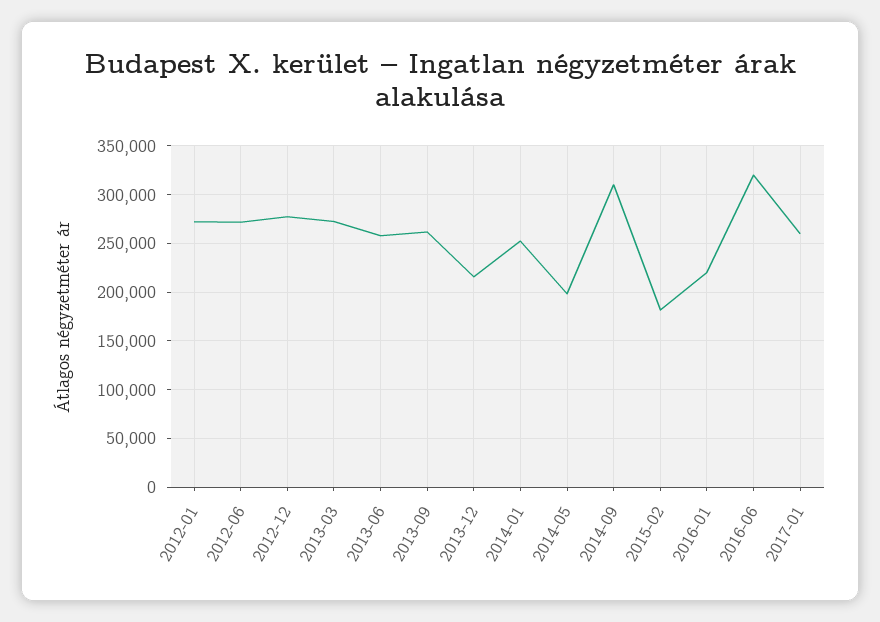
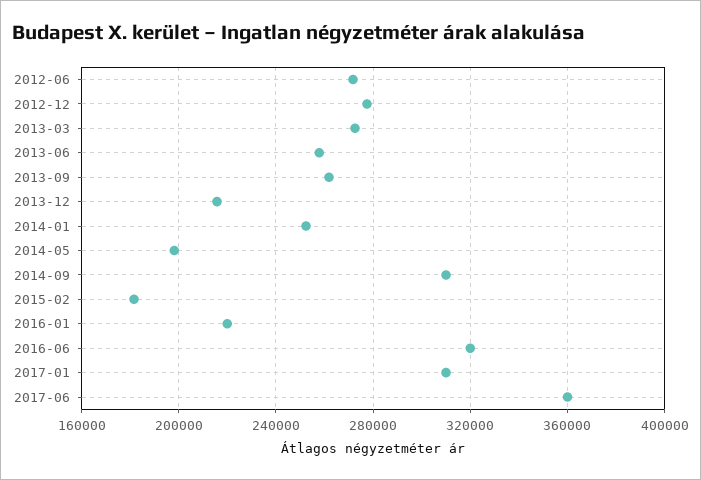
2012-01: 270000 -> none
2017-01: 260000 -> 310000
2017-06: none -> 360000

